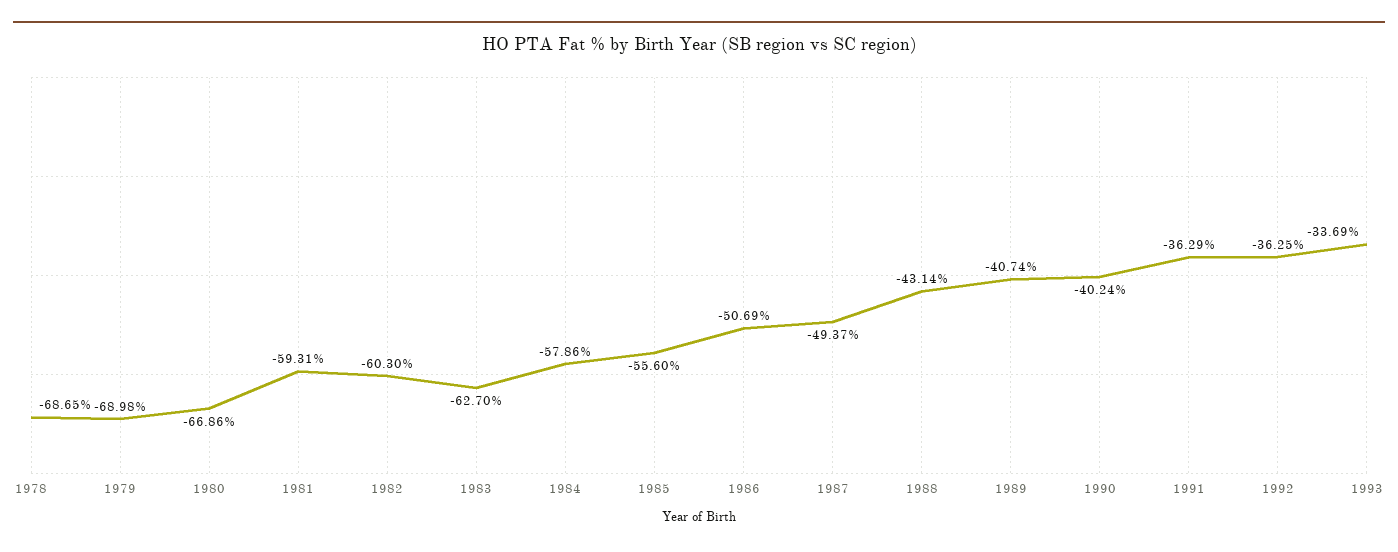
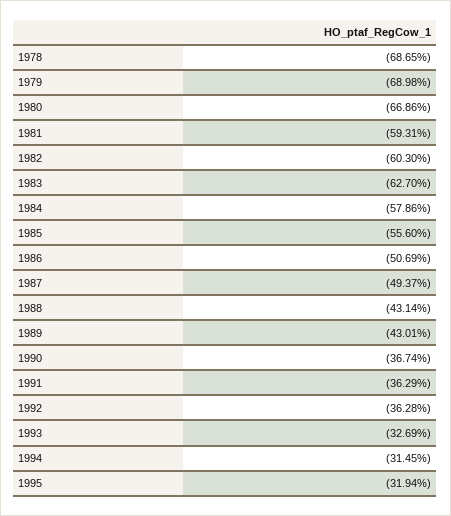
1989: -40.74 -> -43.01
1990: -40.24 -> -36.74
1992: -36.25 -> -36.28
1993: -33.69 -> -32.69
1994: none -> -31.45
1995: none -> -31.94

